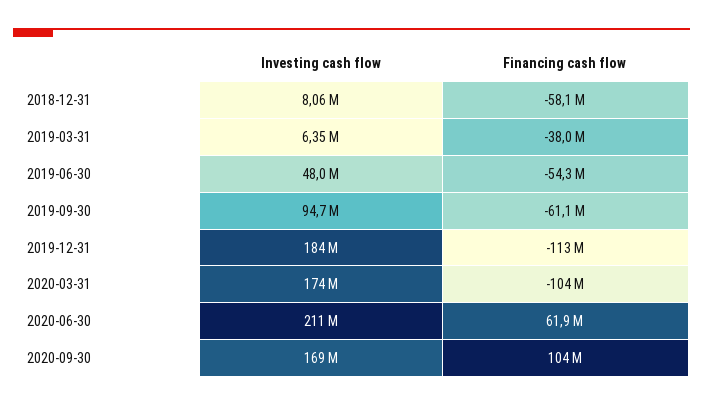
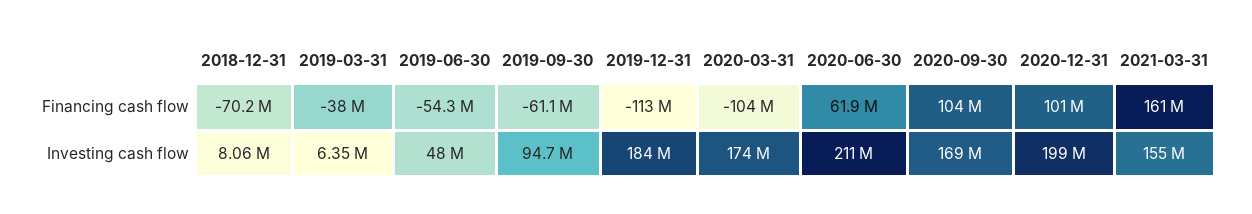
Financing cash flow, 2018-12-31: -58100000 -> -70200000
Financing cash flow, 2020-12-31: none -> 101000000
Financing cash flow, 2021-03-31: none -> 161000000
Investing cash flow, 2020-12-31: none -> 199000000
Investing cash flow, 2021-03-31: none -> 155000000

